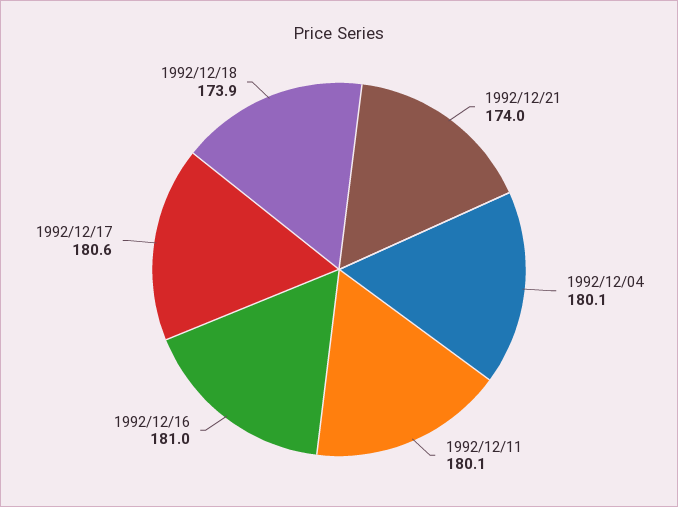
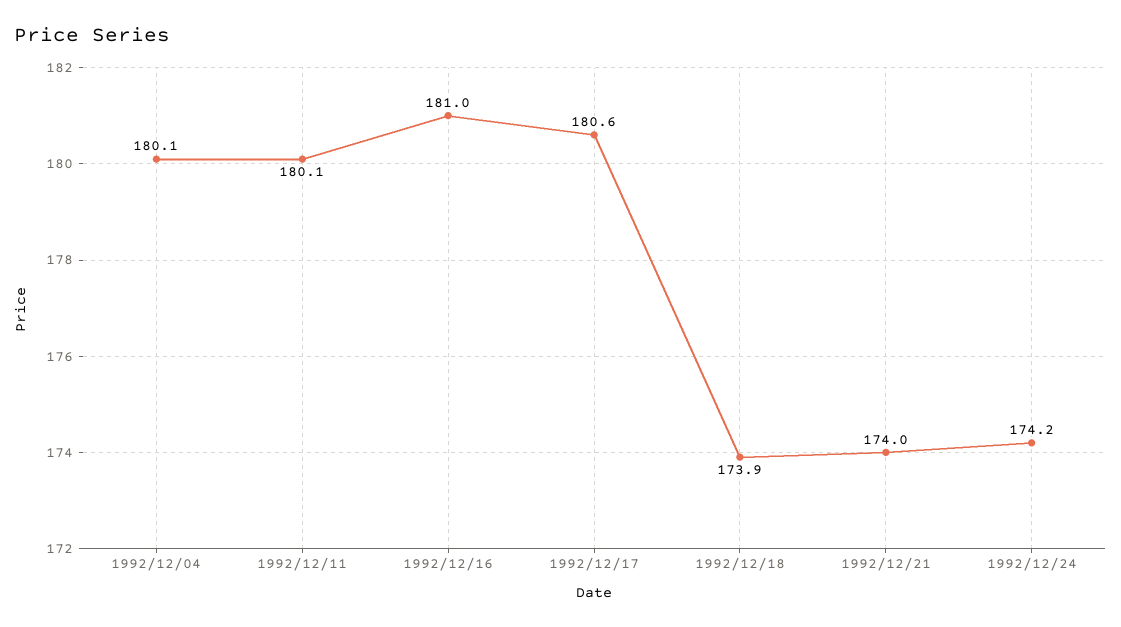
1992/12/24: none -> 174.2

